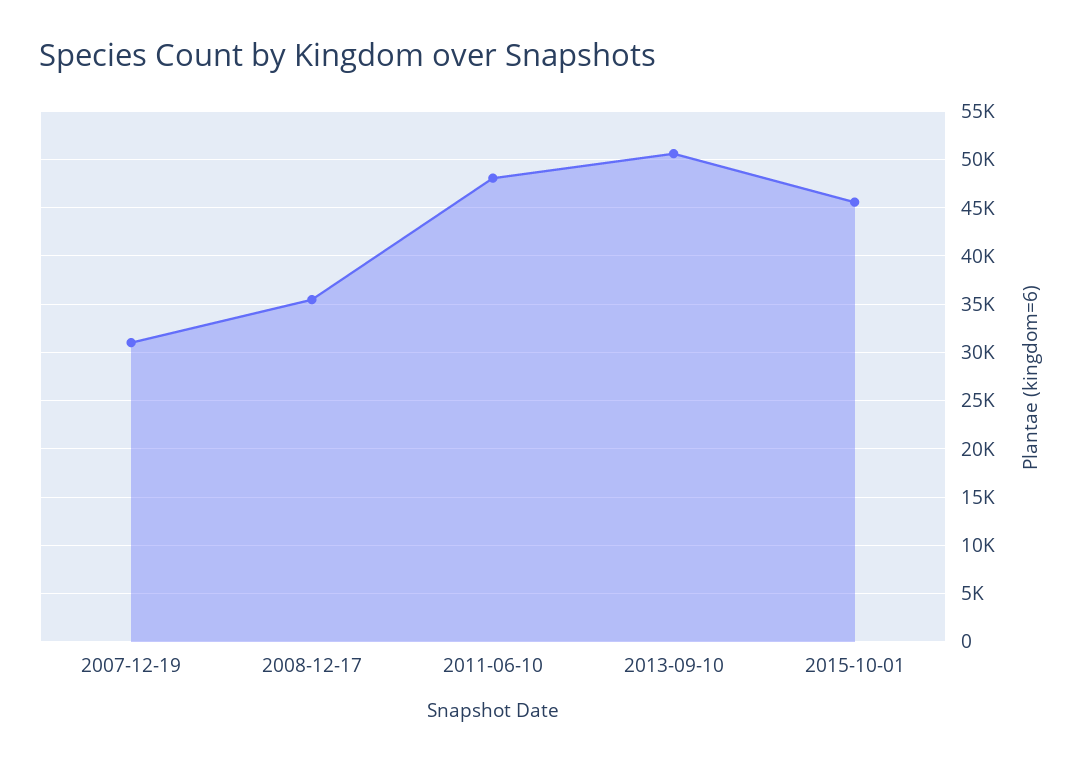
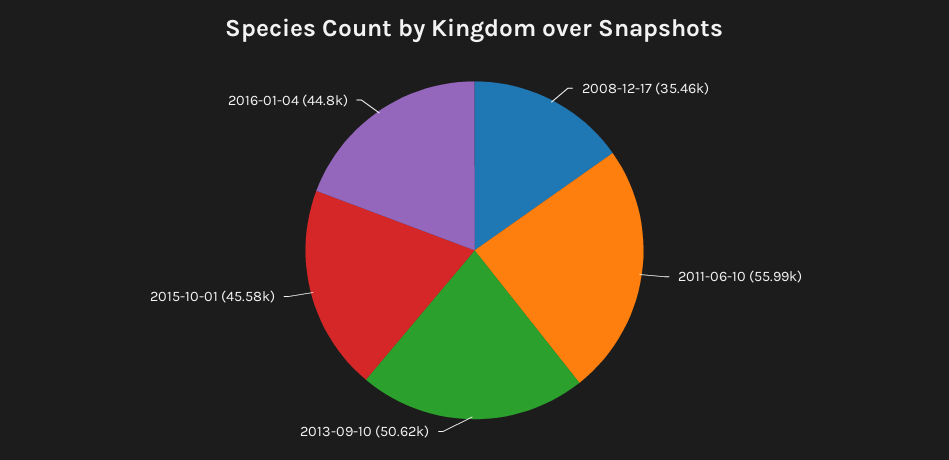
2007-12-19: 31000 -> none
2011-06-10: 48000 -> 55990
2016-01-04: none -> 44800

